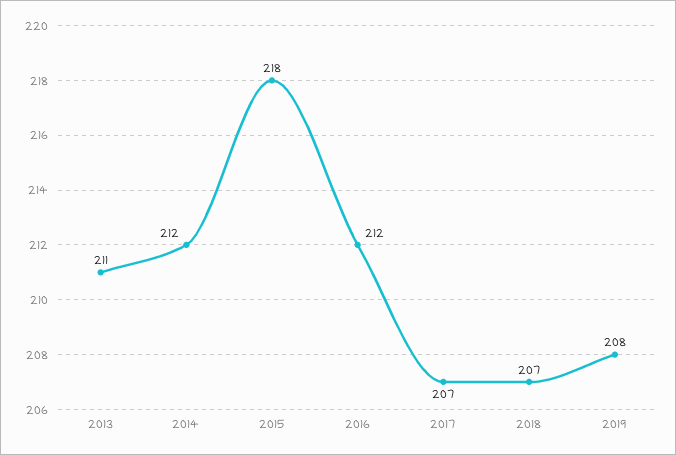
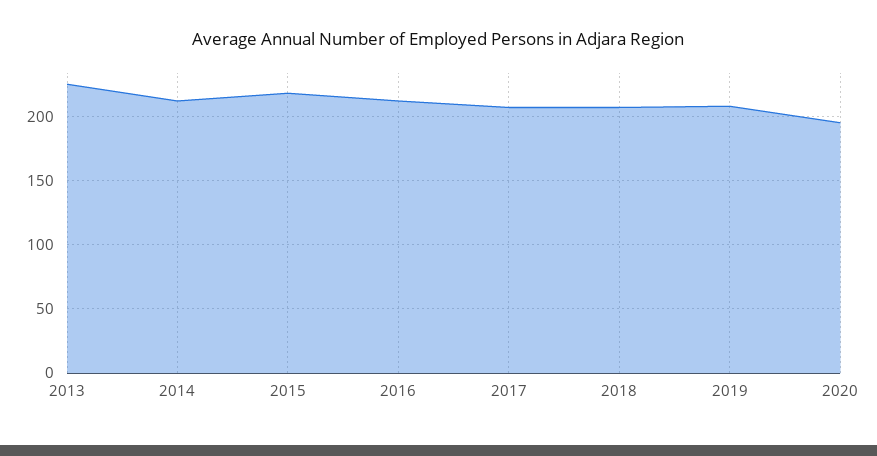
2013: 211 -> 225
2020: none -> 195

